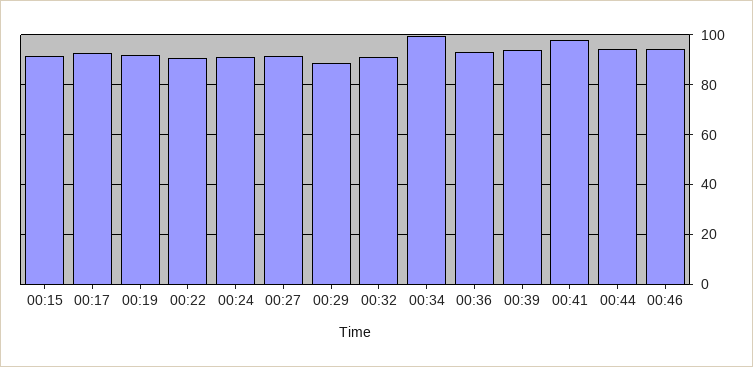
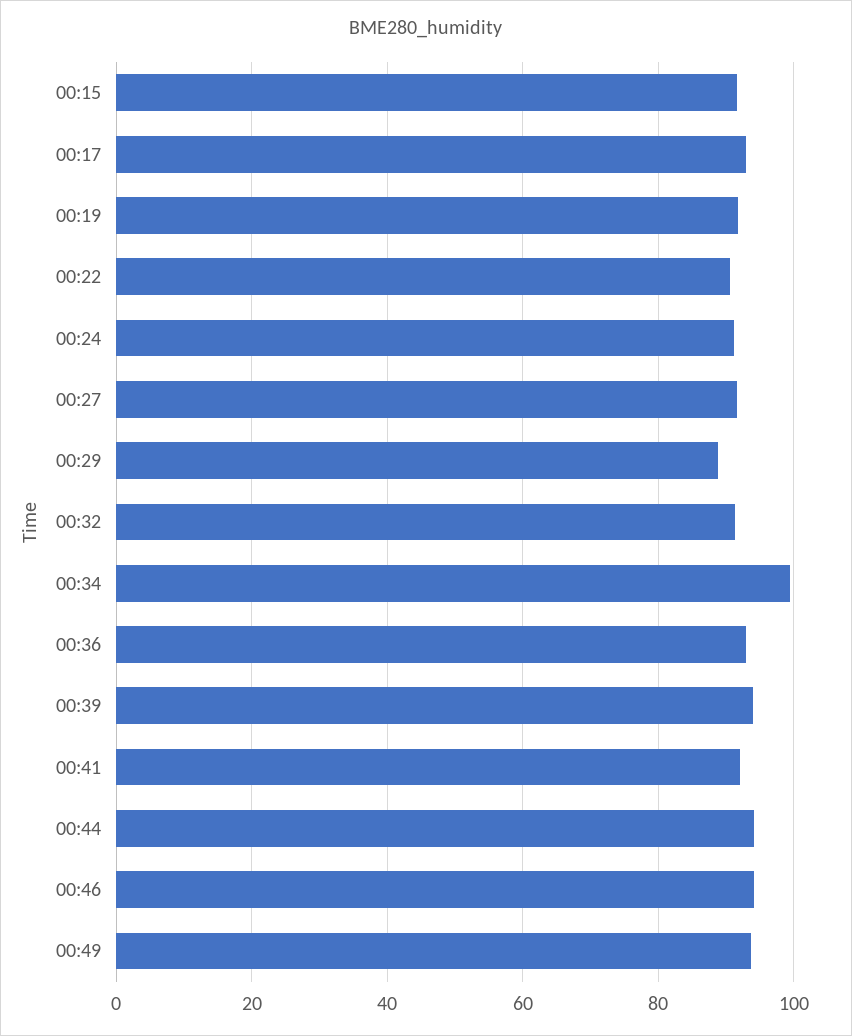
00:41: 97.5 -> 92
00:49: none -> 94

